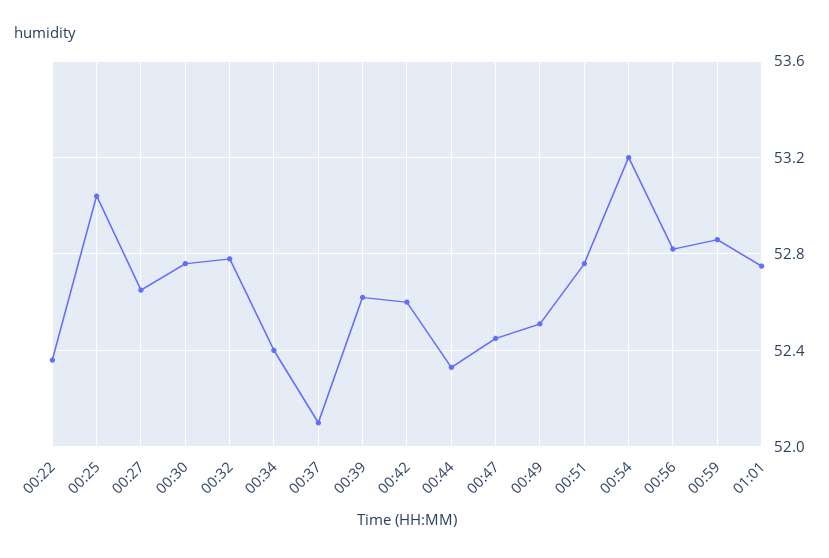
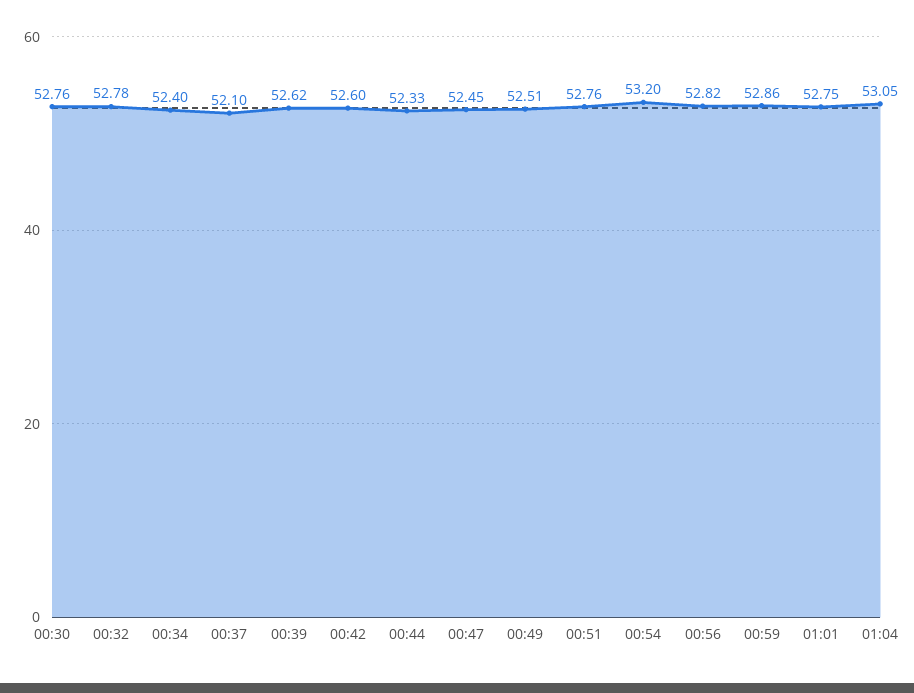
00:22: 52.35 -> none
00:25: 53.05 -> none
00:27: 52.65 -> none
01:04: none -> 53.05

